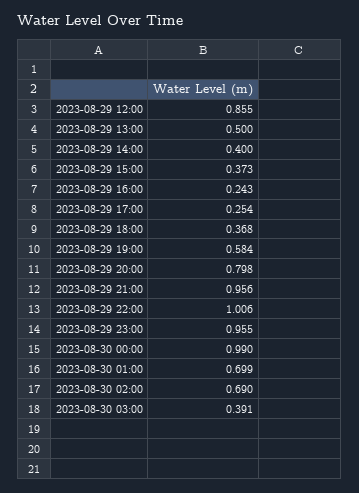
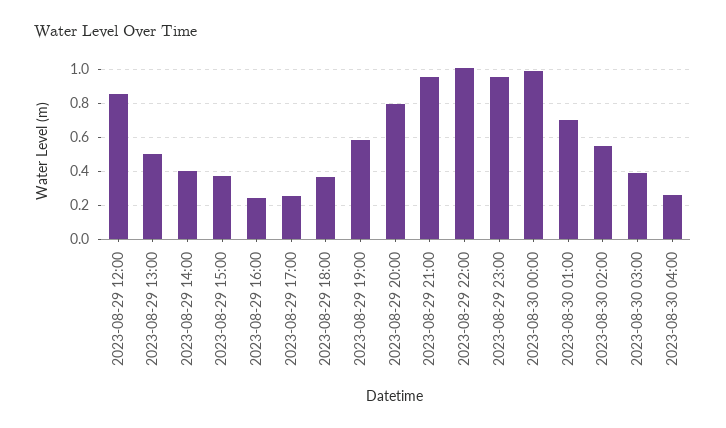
2023-08-30 02:00: 0.69 -> 0.55
2023-08-30 04:00: none -> 0.25

